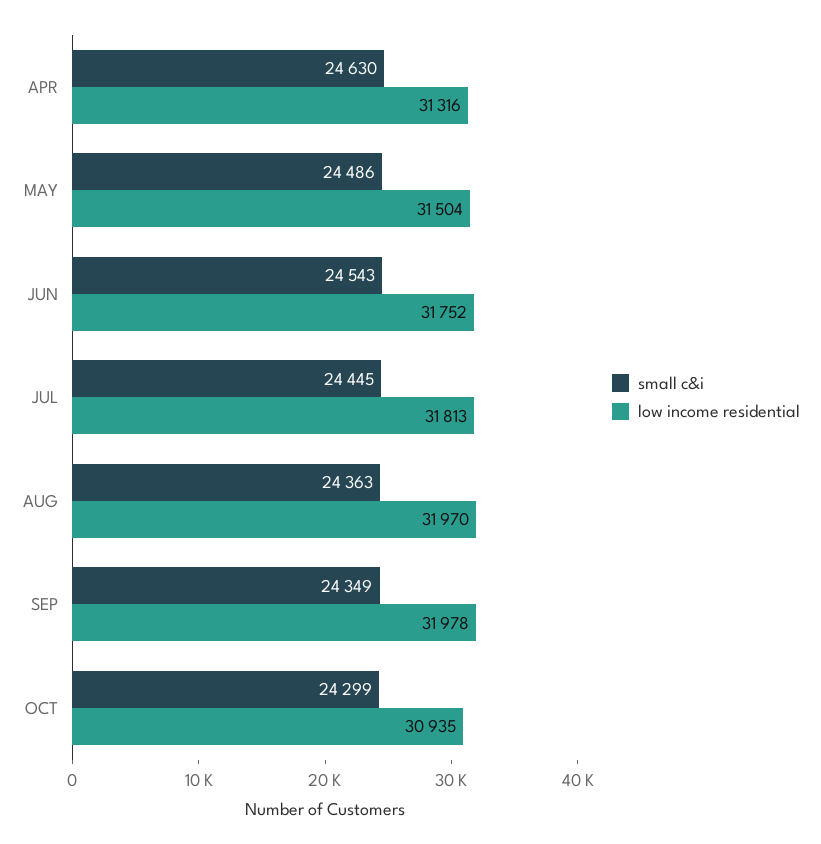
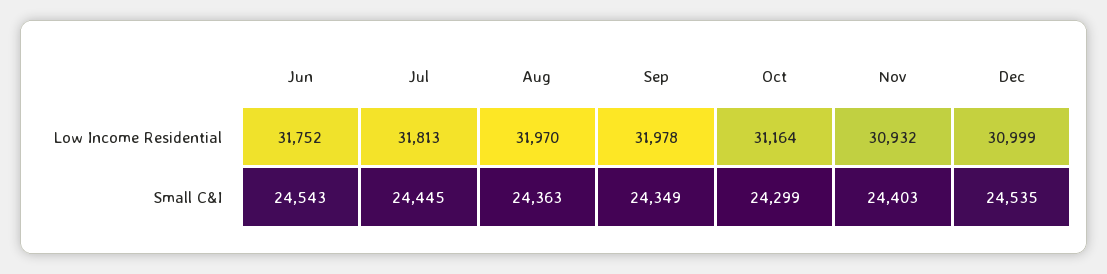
small c&i, APR: 24630 -> none
low income residential, APR: 31316 -> none
small c&i, MAY: 24486 -> none
low income residential, MAY: 31504 -> none
low income residential, OCT: 30935 -> 31164
low income residential, Nov: none -> 30932
low income residential, Dec: none -> 30999
small c&i, Nov: none -> 24403
small c&i, Dec: none -> 24535

